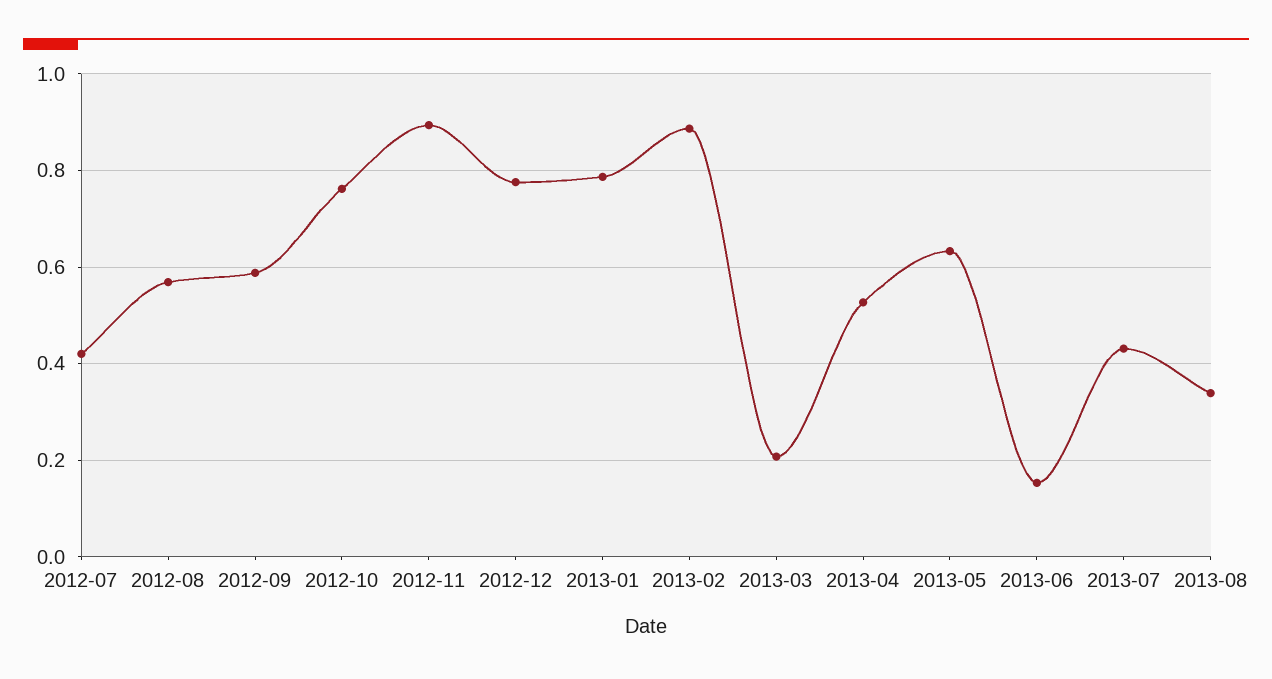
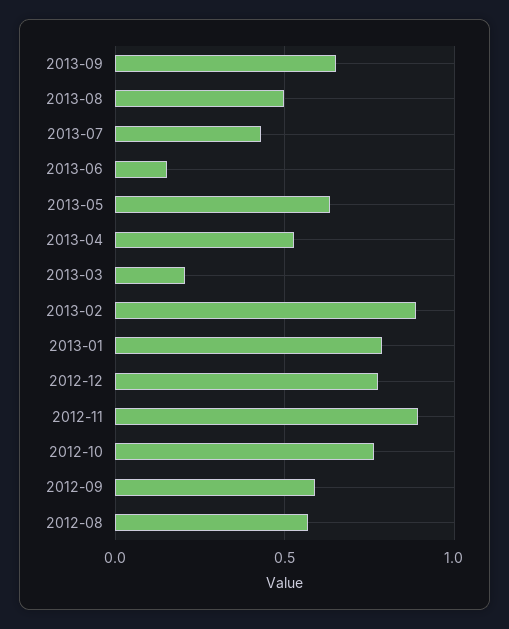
2012-07: 0.42 -> none
2013-08: 0.34 -> 0.5
2013-09: none -> 0.65

